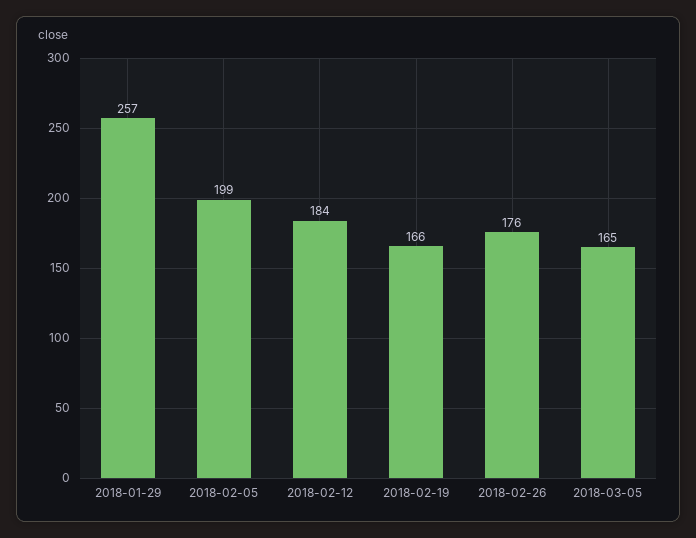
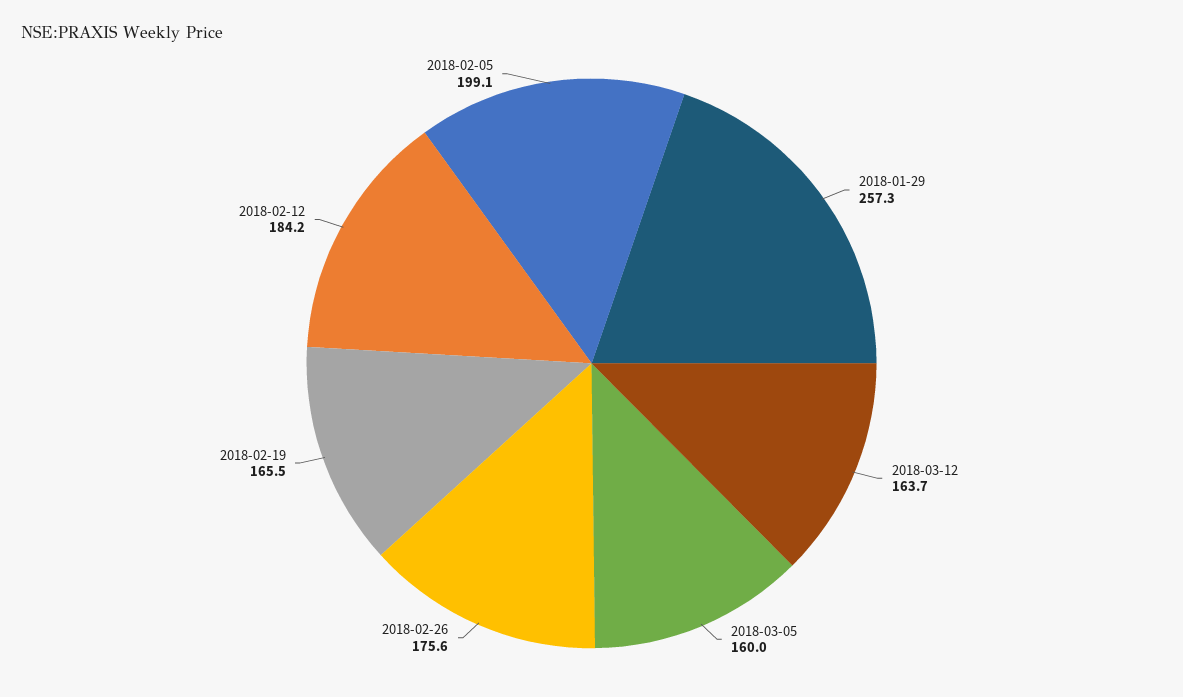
2018-03-05: 165 -> 160
2018-03-12: none -> 163.7

